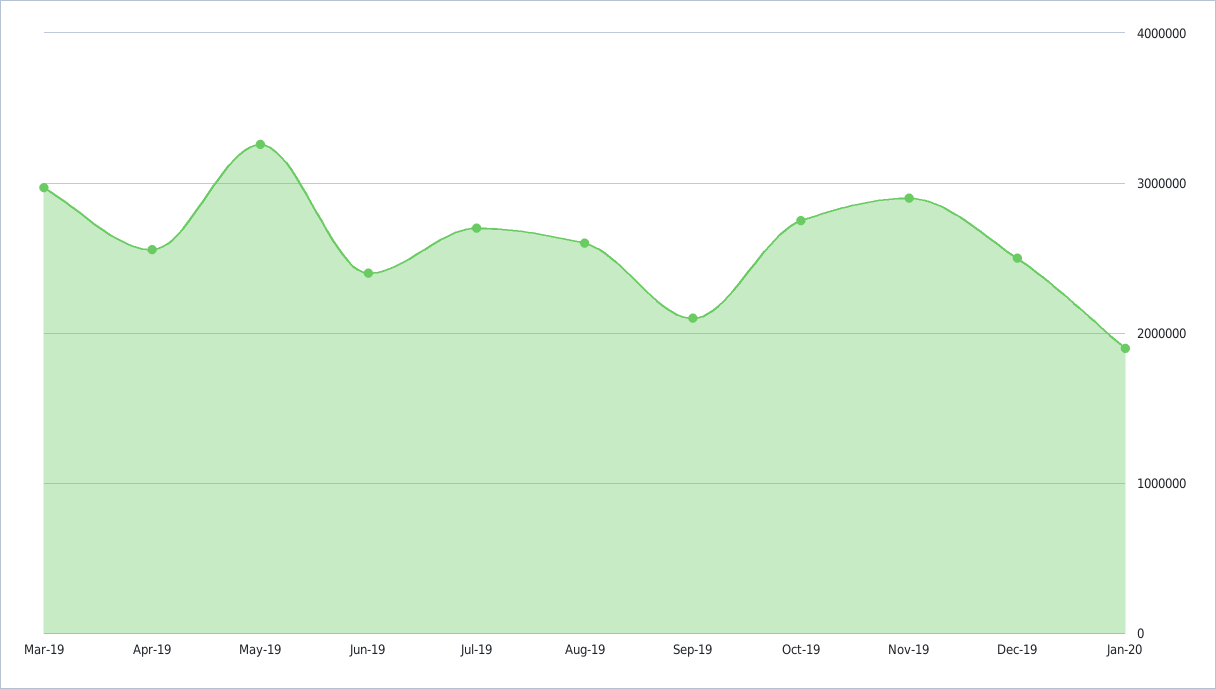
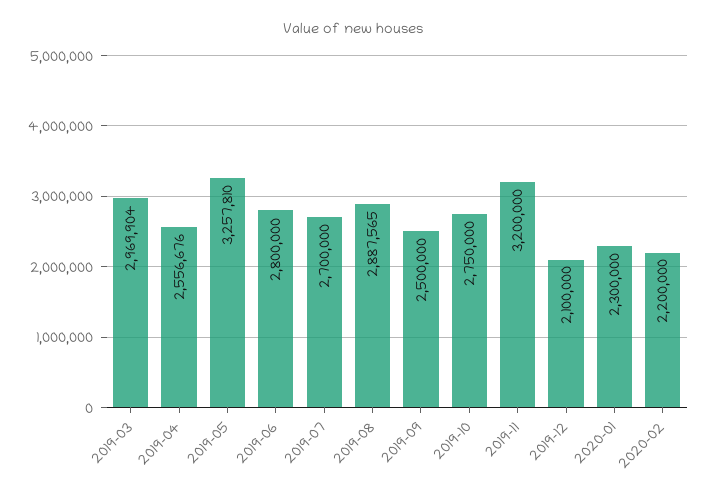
Jun-19: 2400000 -> 2800000
Aug-19: 2600000 -> 2887565
Sep-19: 2100000 -> 2500000
Nov-19: 2900000 -> 3200000
Dec-19: 2500000 -> 2100000
Jan-20: 1900000 -> 2300000
2020-02: none -> 2200000

